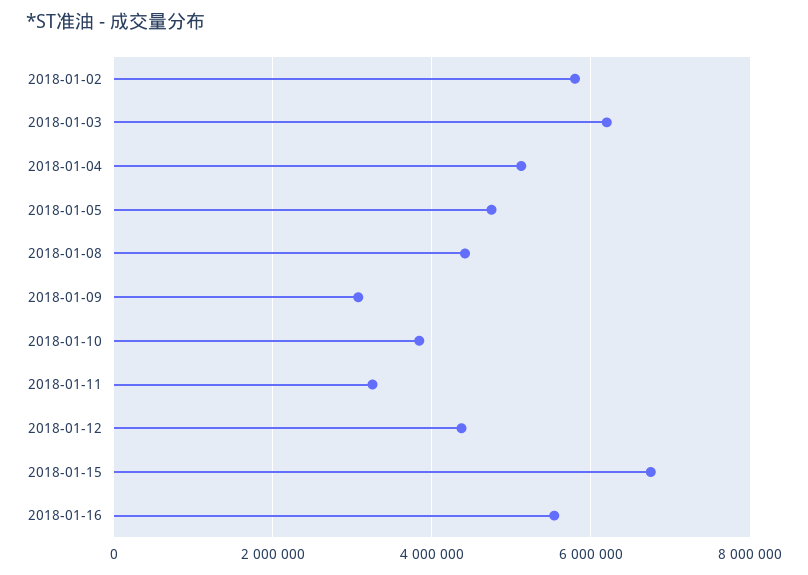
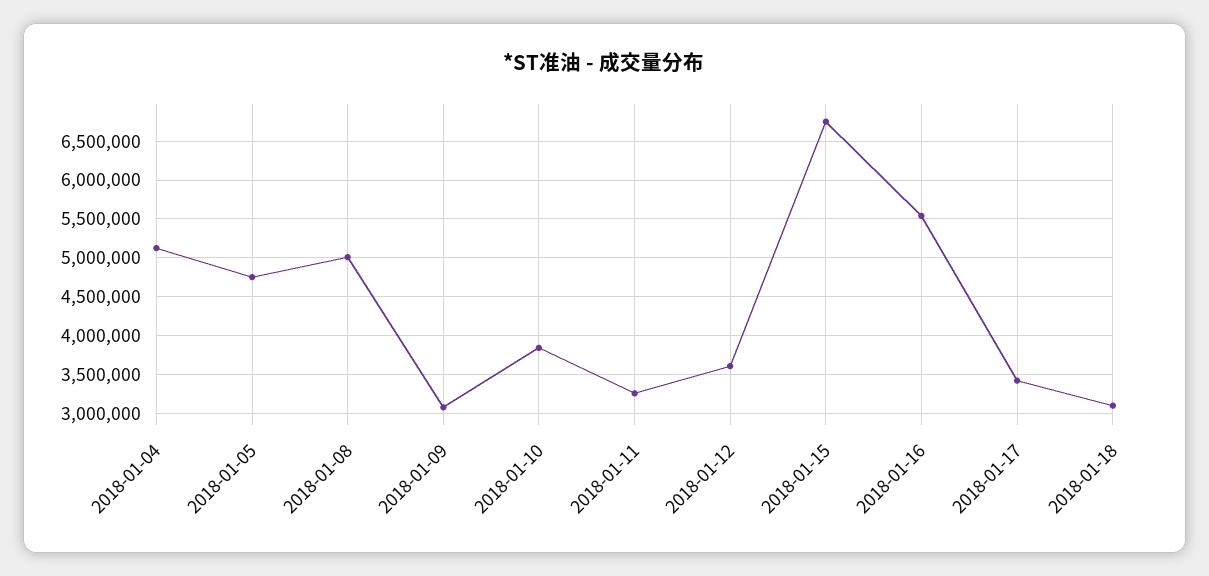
2018-01-02: 5800000 -> none
2018-01-03: 6200000 -> none
2018-01-08: 4400000 -> 5000000
2018-01-12: 4400000 -> 3600000
2018-01-17: none -> 3400000
2018-01-18: none -> 3100000

